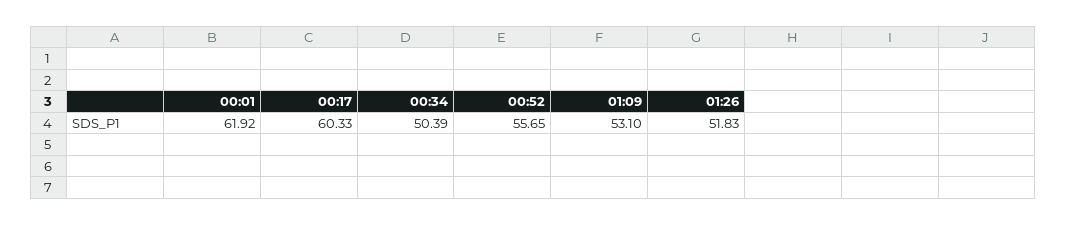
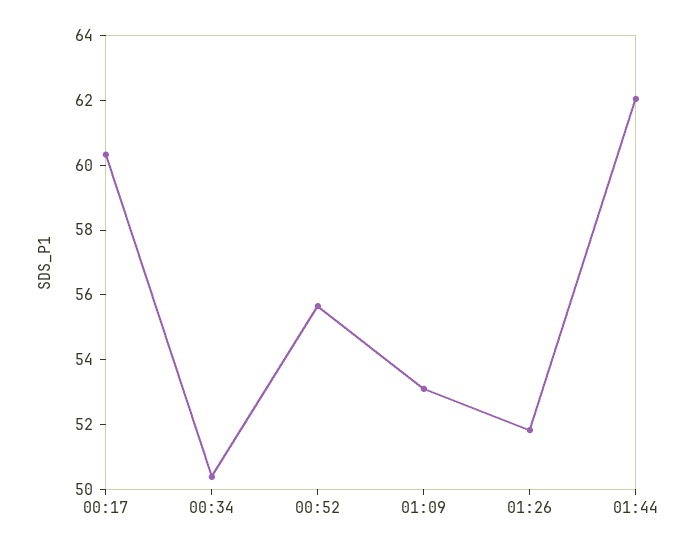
00:01: 61.92 -> none
01:44: none -> 62

